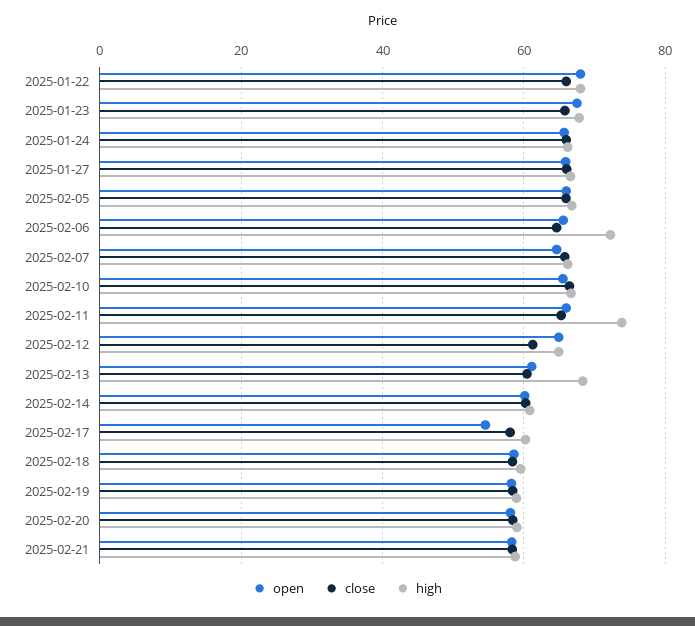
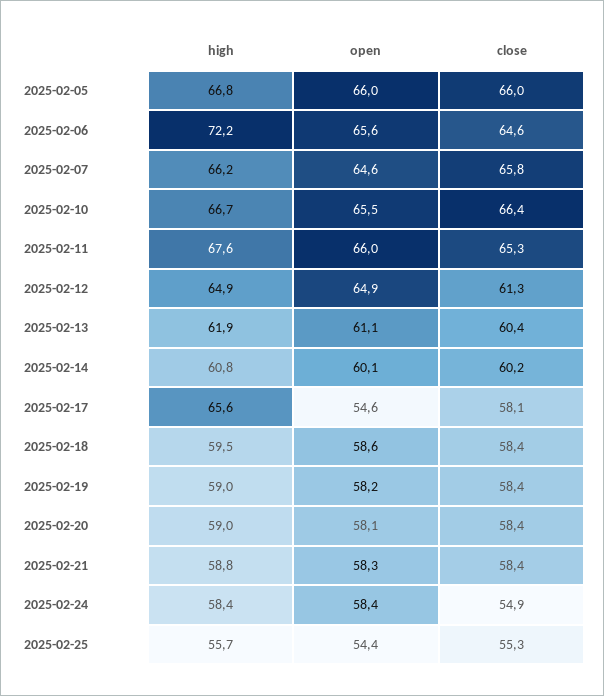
open, 2025-01-22: 68 -> none
close, 2025-01-22: 66 -> none
high, 2025-01-22: 68 -> none
open, 2025-01-23: 68 -> none
close, 2025-01-23: 66 -> none
high, 2025-01-23: 68 -> none
open, 2025-01-24: 66 -> none
close, 2025-01-24: 66 -> none
high, 2025-01-24: 66 -> none
open, 2025-01-27: 66 -> none
close, 2025-01-27: 66 -> none
high, 2025-01-27: 66 -> none
high, 2025-02-11: 74 -> 67.6
high, 2025-02-13: 68 -> 61.9
high, 2025-02-17: 60 -> 65.6
high, 2025-02-24: none -> 58.4
open, 2025-02-24: none -> 58.4
close, 2025-02-24: none -> 54.9
high, 2025-02-25: none -> 55.7
open, 2025-02-25: none -> 54.4
close, 2025-02-25: none -> 55.3

